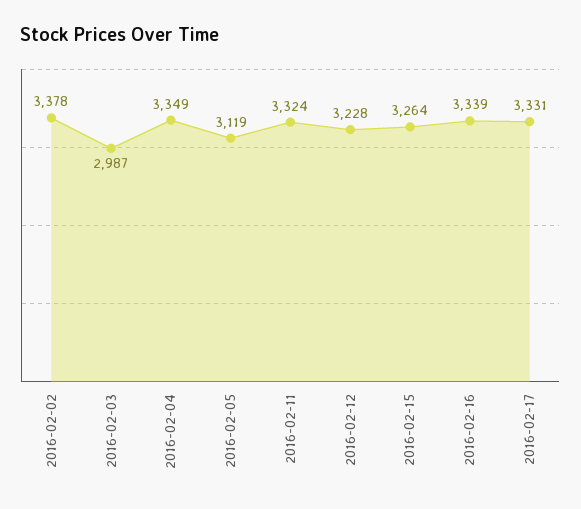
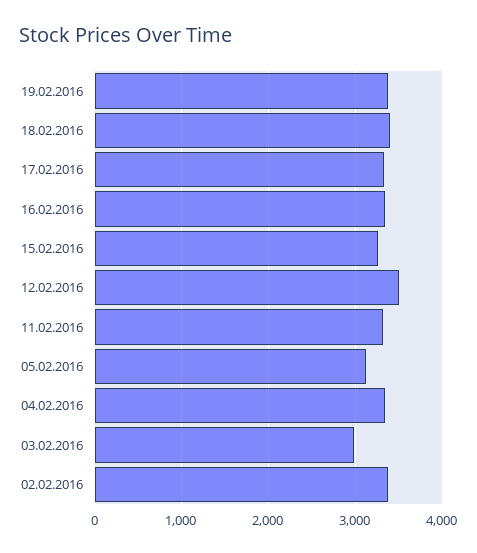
2016-02-12: 3228 -> 3500
19.02.2016: none -> 3400
18.02.2016: none -> 3400

